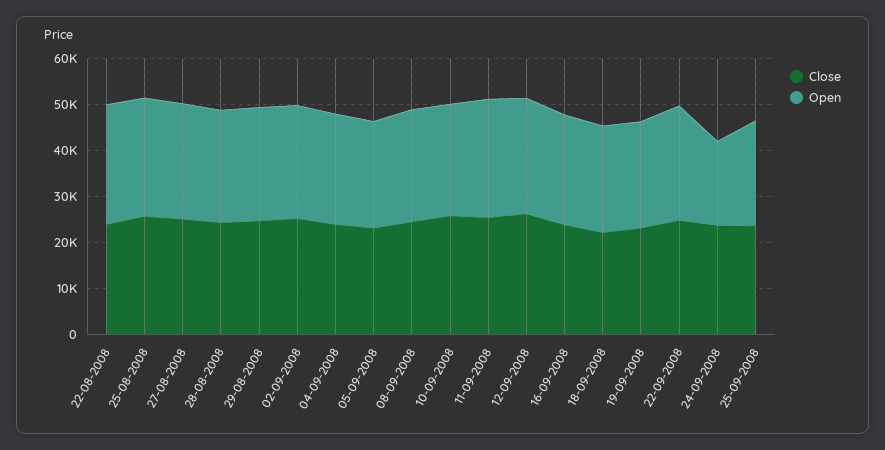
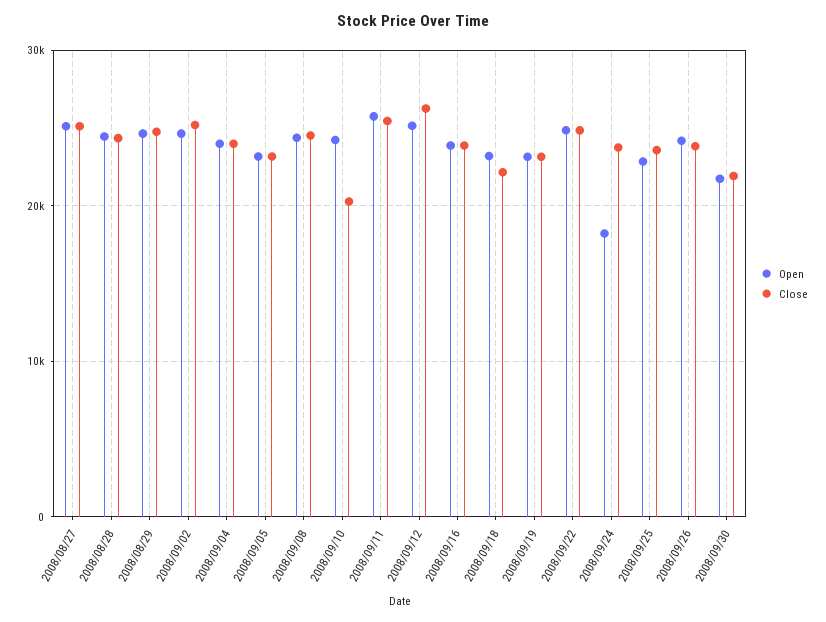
Close, 22-08-2008: 24000 -> none
Open, 22-08-2008: 26000 -> none
Close, 25-08-2008: 26000 -> none
Open, 25-08-2008: 26000 -> none
Close, 10-09-2008: 26000 -> 20000
Open, 2008/09/26: none -> 24000
Close, 2008/09/26: none -> 24000
Open, 2008/09/30: none -> 22000
Close, 2008/09/30: none -> 22000

